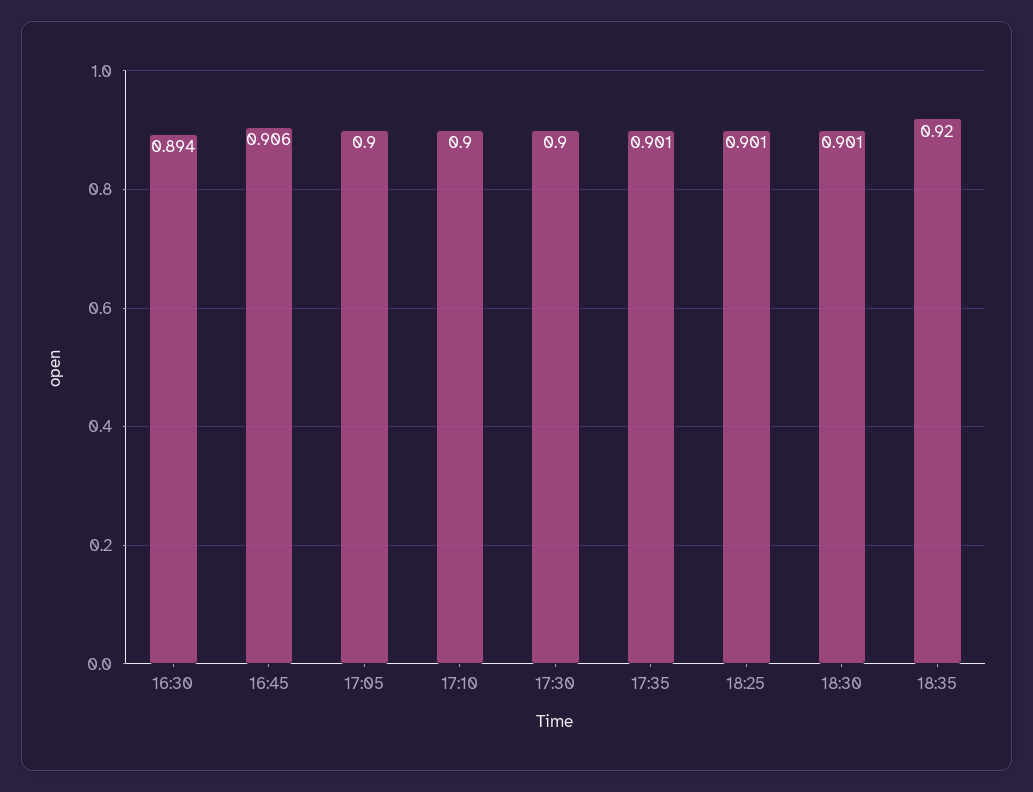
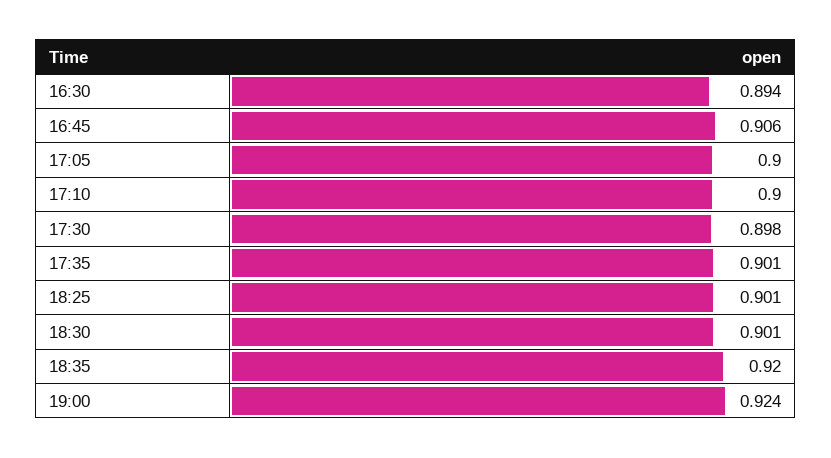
17:30: 0.9 -> 0.898
19:00: none -> 0.924

